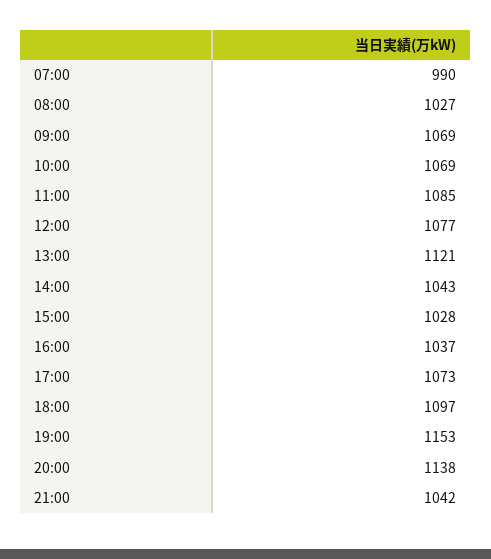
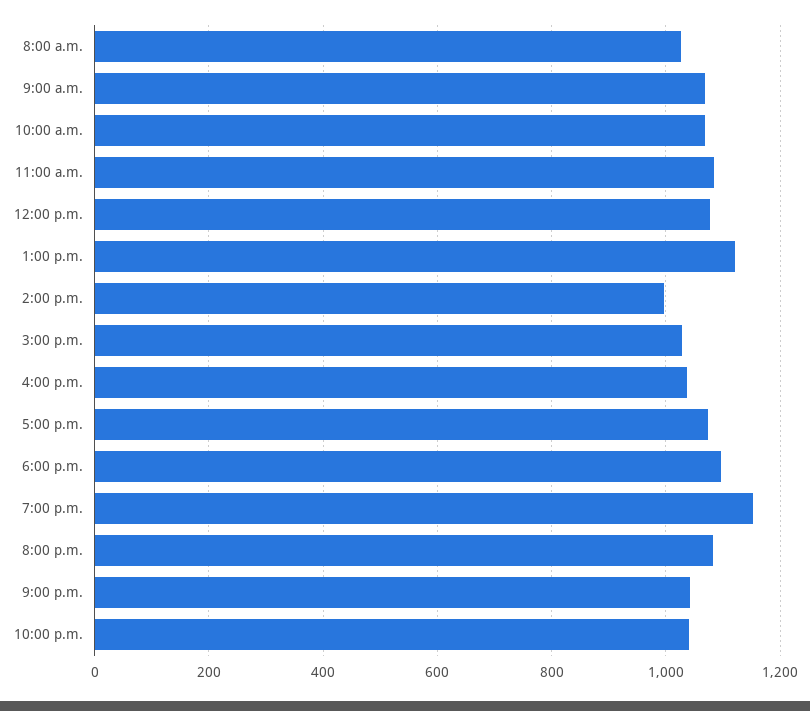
07:00: 990 -> none
14:00: 1043 -> 1000
20:00: 1138 -> 1080
10:00 p.m.: none -> 1040

